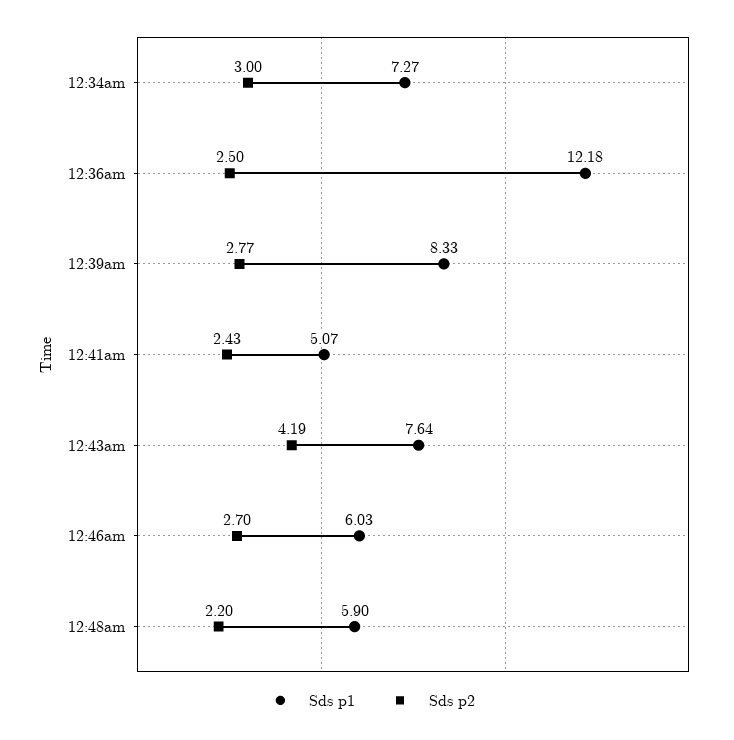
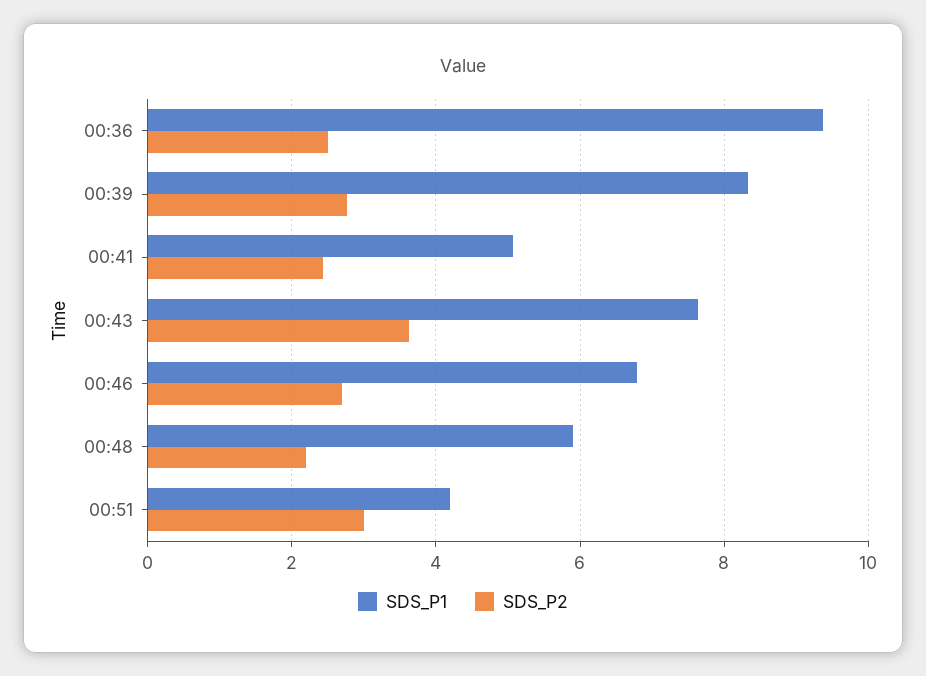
Sds p1, 12:34am: 7.27 -> none
Sds p2, 12:34am: 3 -> none
Sds p1, 12:36am: 12.18 -> 9.4
Sds p2, 12:43am: 4.19 -> 3.6
Sds p1, 12:46am: 6.03 -> 6.8
Sds p1, 00:51: none -> 4.2
Sds p2, 00:51: none -> 3

